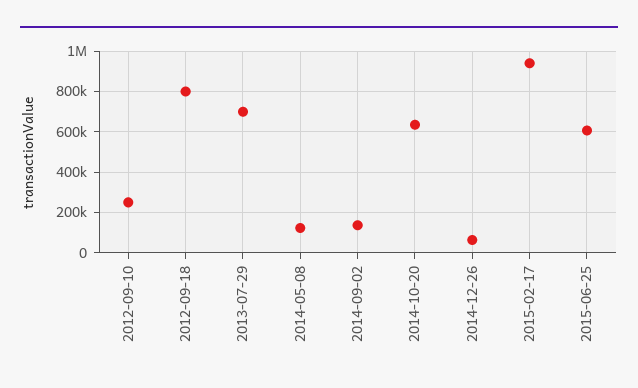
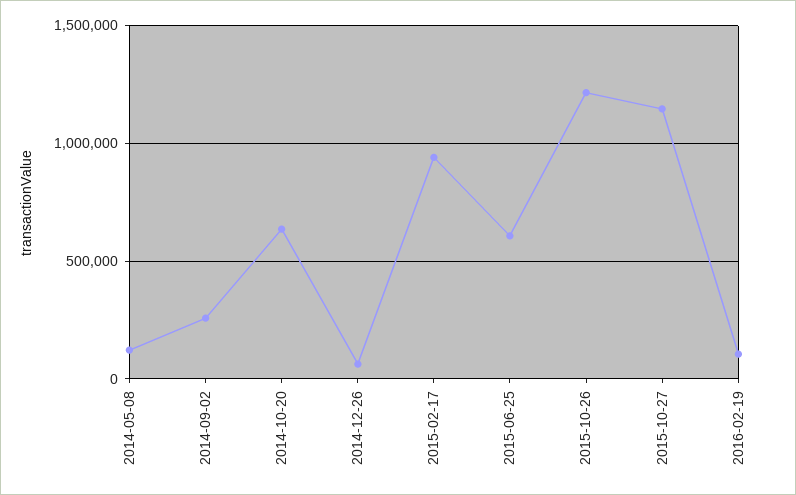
2012-09-10: 250000 -> none
2012-09-18: 800000 -> none
2013-07-29: 700000 -> none
2014-09-02: 150000 -> 250000
2015-10-26: none -> 1200000
2015-10-27: none -> 1150000
2016-02-19: none -> 100000

